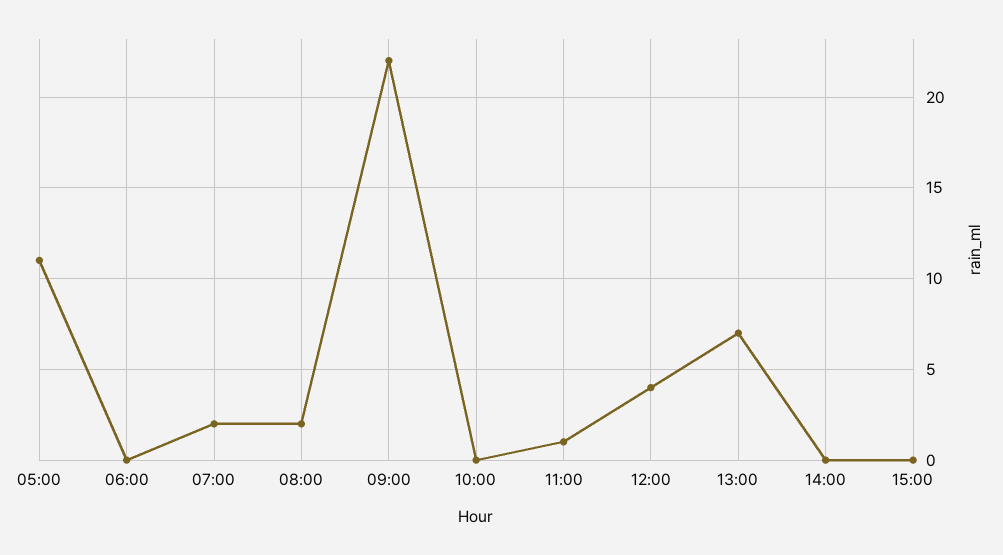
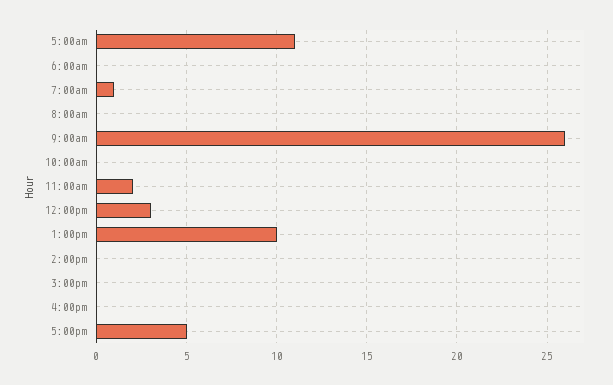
07:00: 2 -> 1
08:00: 2 -> 0
09:00: 22 -> 26
11:00: 1 -> 2
12:00: 4 -> 3
13:00: 7 -> 10
4:00pm: none -> 0
5:00pm: none -> 5

